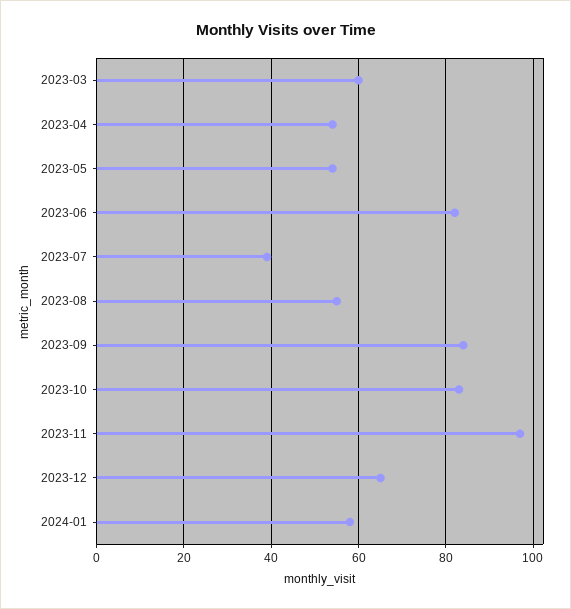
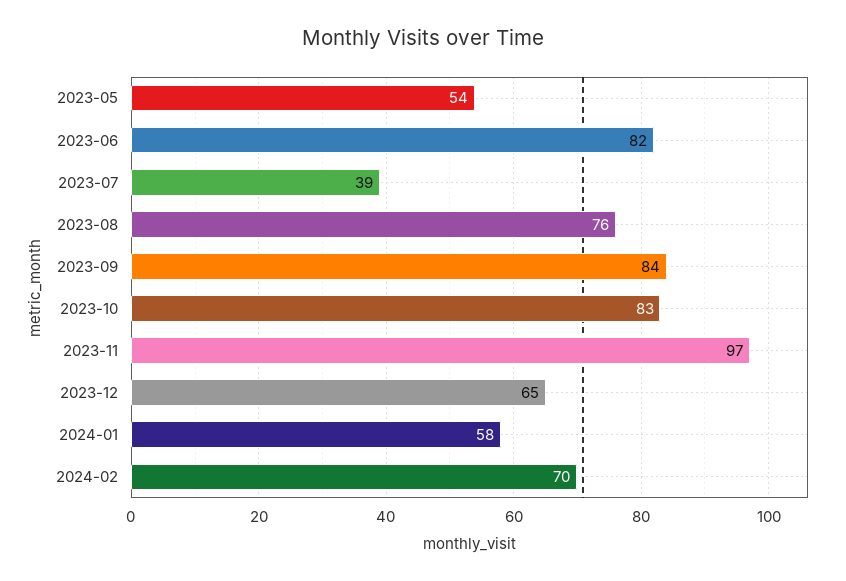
2023-03: 60 -> none
2023-04: 55 -> none
2023-08: 55 -> 76
2024-02: none -> 70

